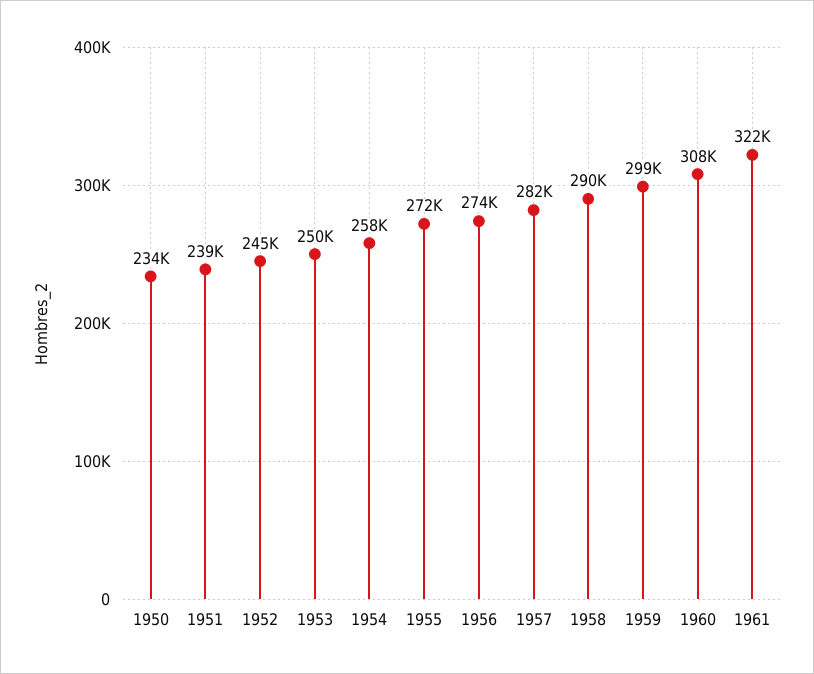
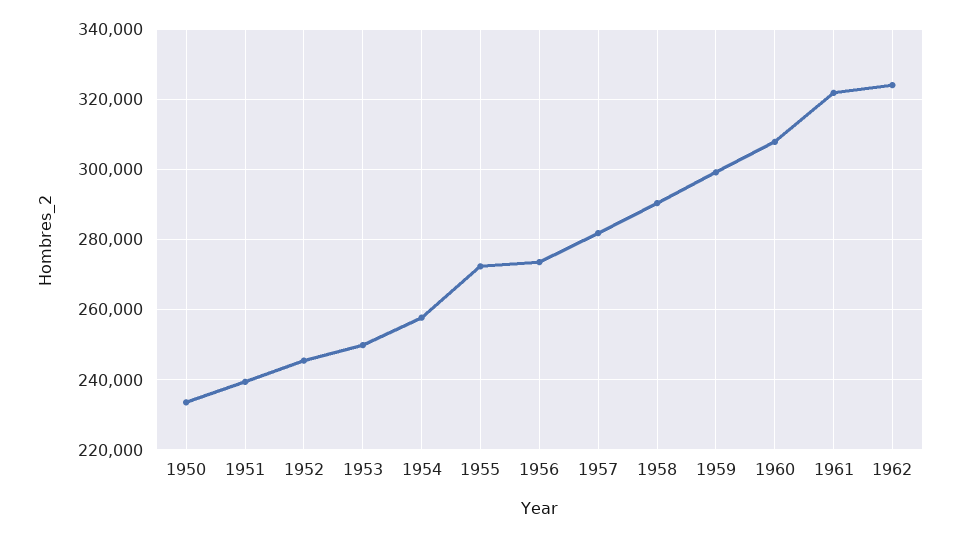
1962: none -> 324000

